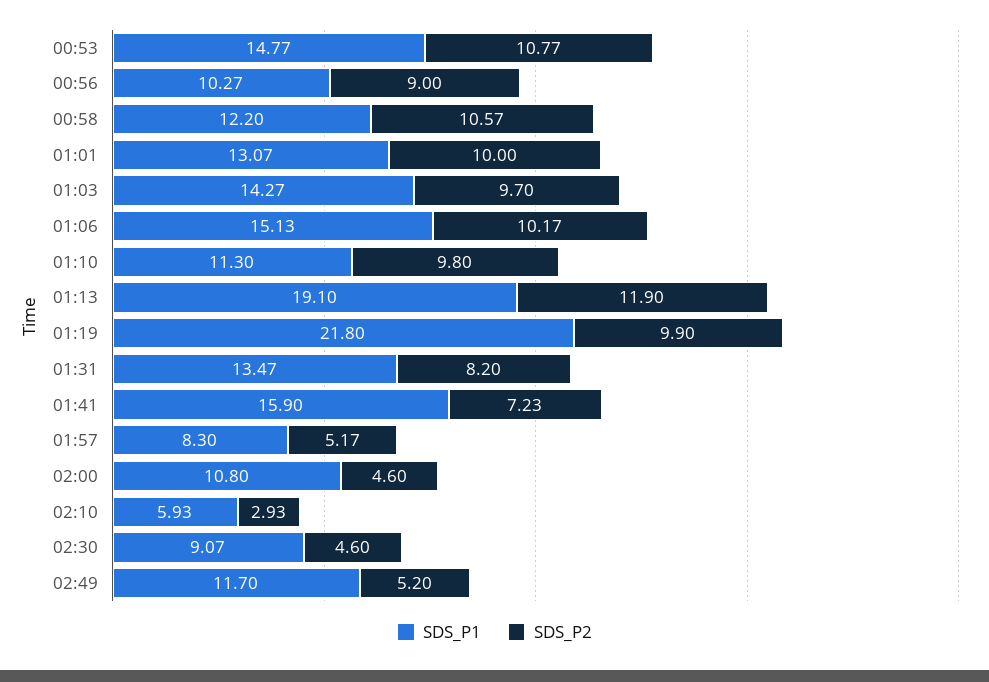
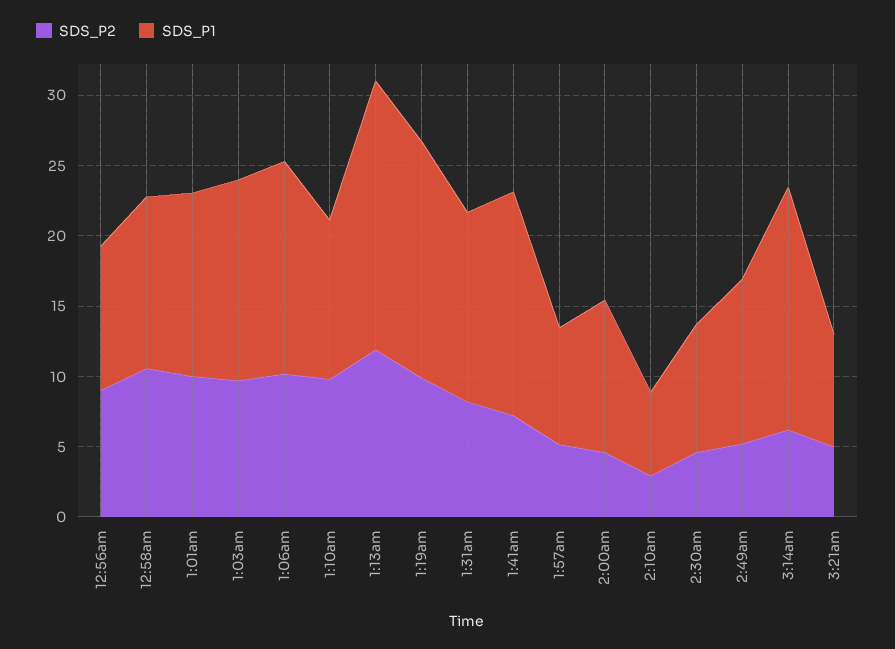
SDS_P1, 00:53: 14.77 -> none
SDS_P2, 00:53: 10.77 -> none
SDS_P1, 01:19: 21.8 -> 17
SDS_P2, 3:14am: none -> 6
SDS_P1, 3:14am: none -> 17
SDS_P2, 3:21am: none -> 5
SDS_P1, 3:21am: none -> 8

